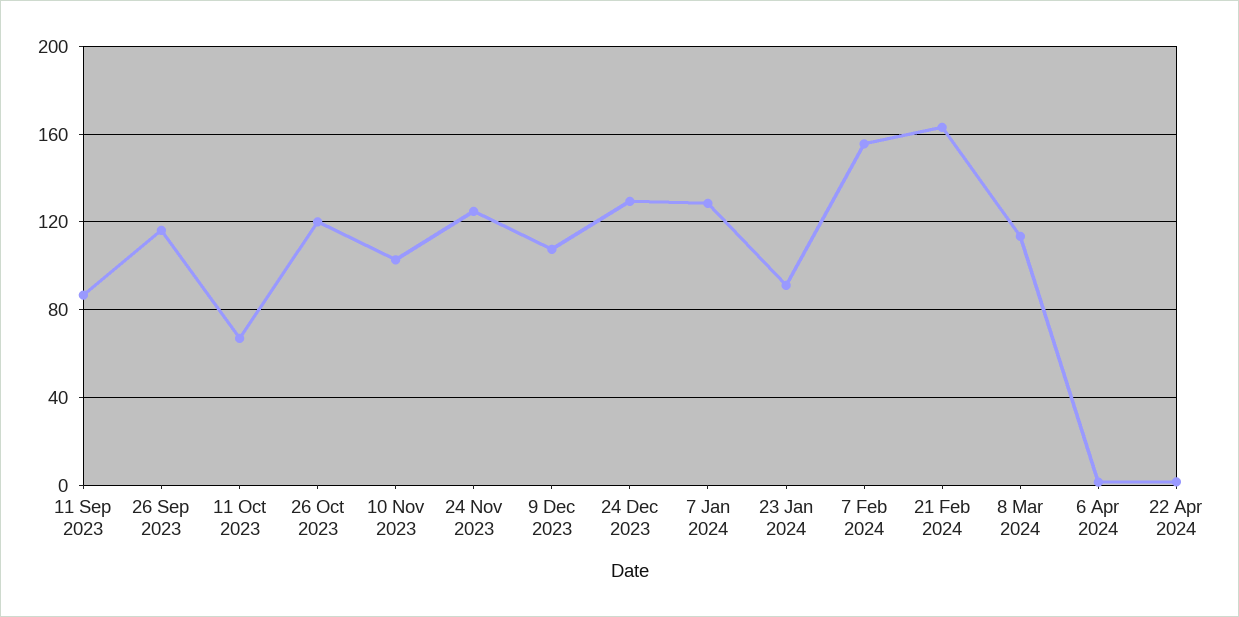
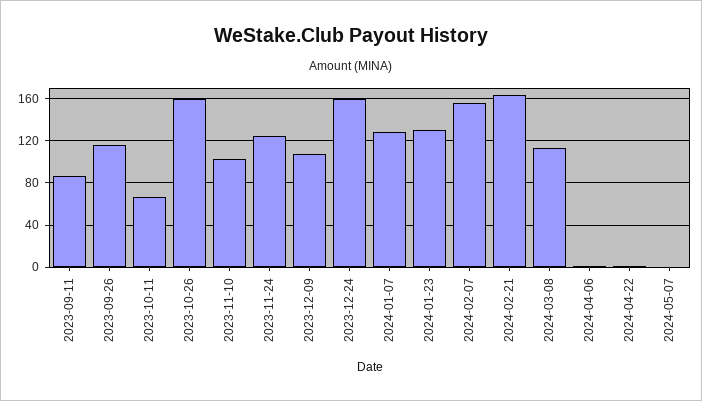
26 Oct 2023: 120 -> 160
24 Dec 2023: 130 -> 160
23 Jan 2024: 90 -> 130
2024-05-07: none -> 0

